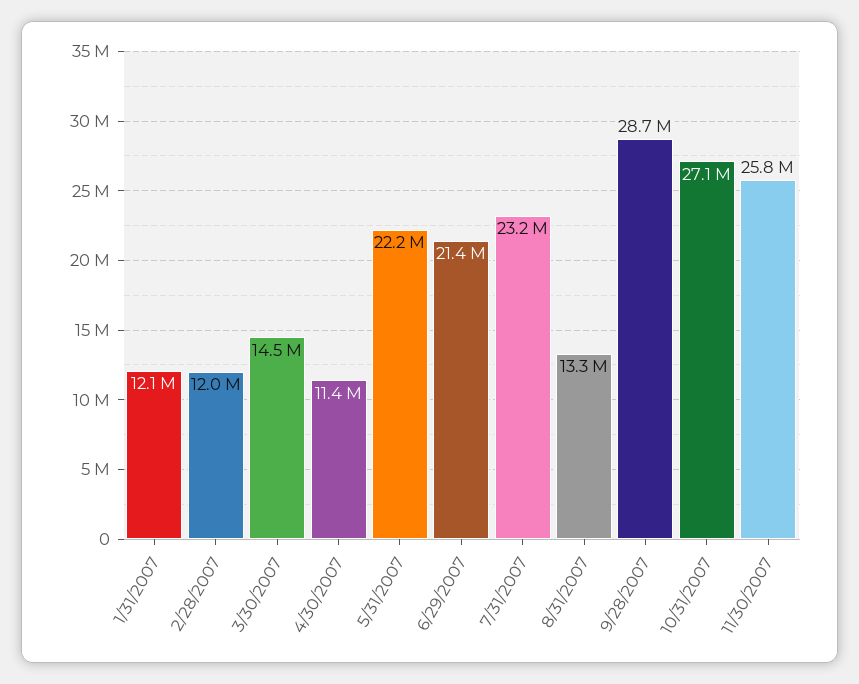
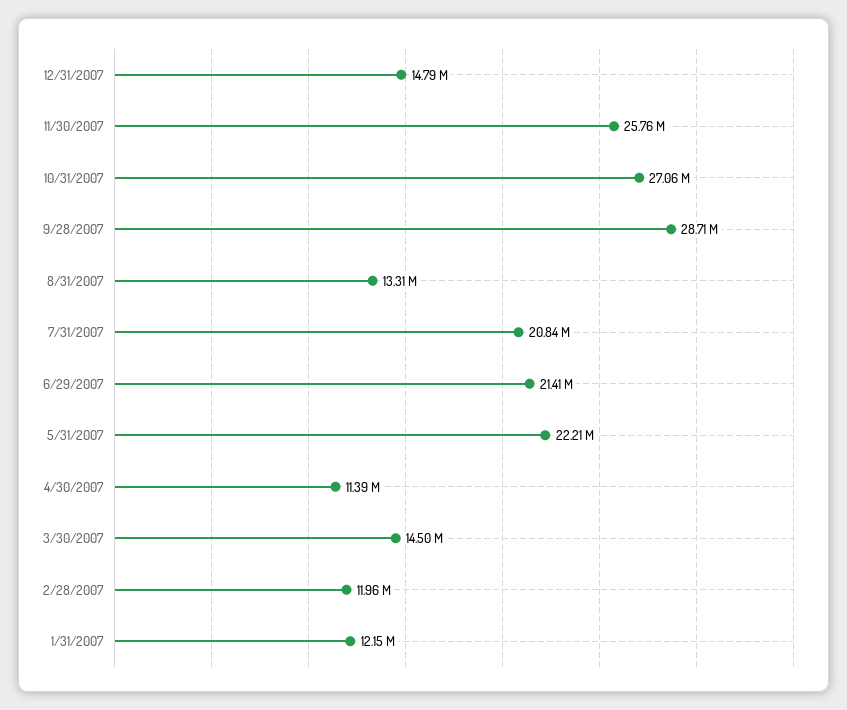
7/31/2007: 23200000 -> 20840000
12/31/2007: none -> 14790000

